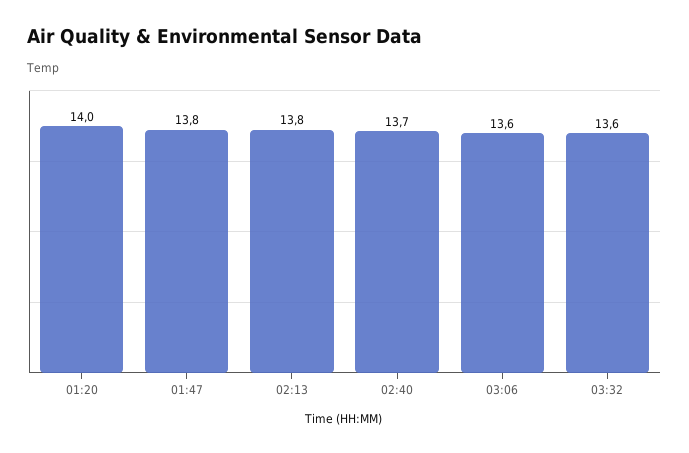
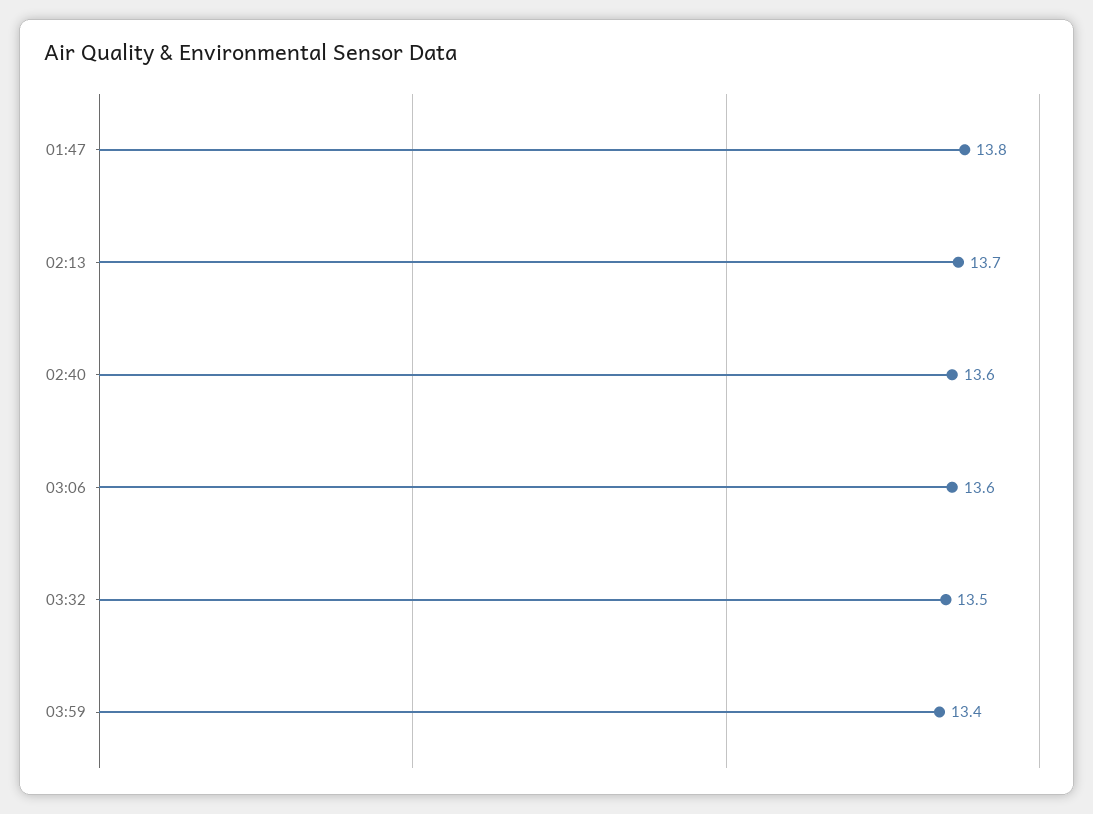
01:20: 14 -> none
02:13: 13.8 -> 13.7
02:40: 13.7 -> 13.6
03:32: 13.6 -> 13.5
03:59: none -> 13.4

